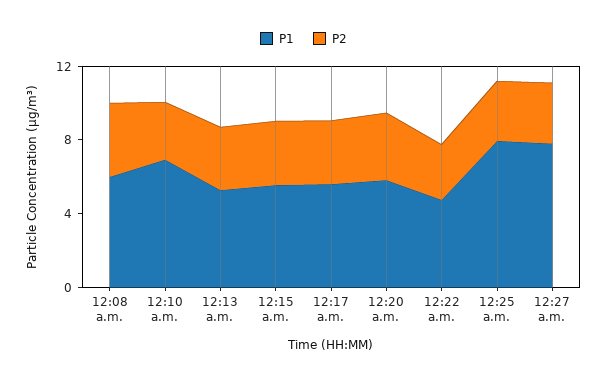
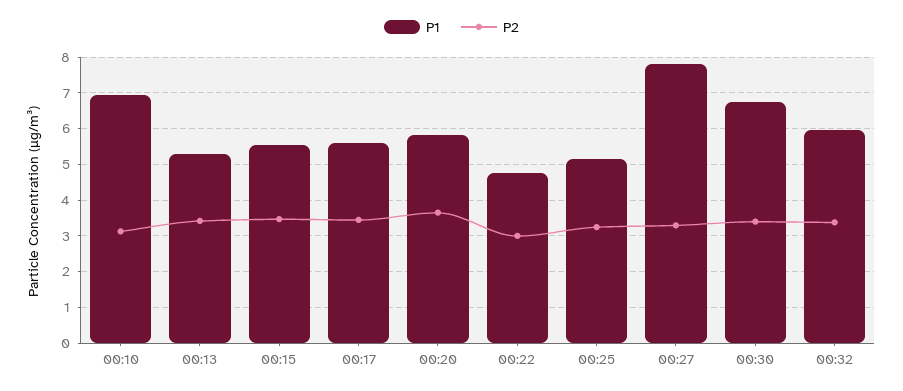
P1, 12:08 a.m.: 6 -> none
P2, 12:08 a.m.: 4 -> none
P1, 12:25 a.m.: 8 -> 5.2
P1, 00:30: none -> 6.8
P2, 00:30: none -> 3.4
P1, 00:32: none -> 6
P2, 00:32: none -> 3.4

